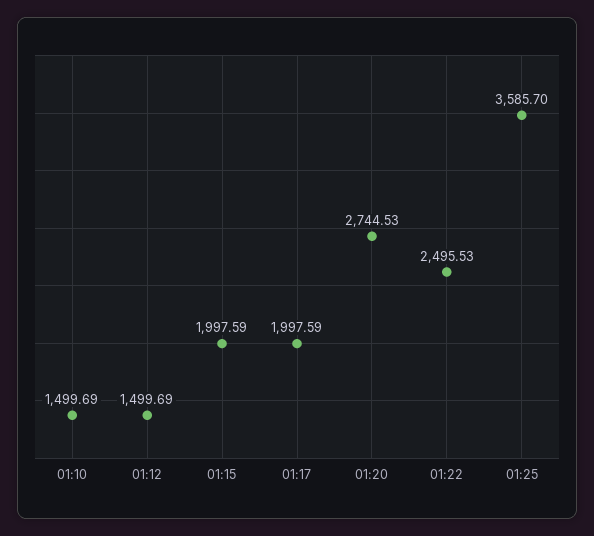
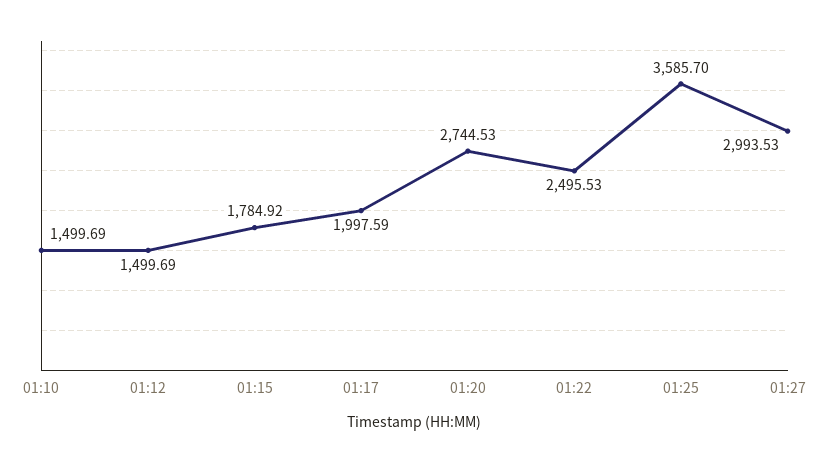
01:15: 1997.59 -> 1784.92
01:27: none -> 2993.53

